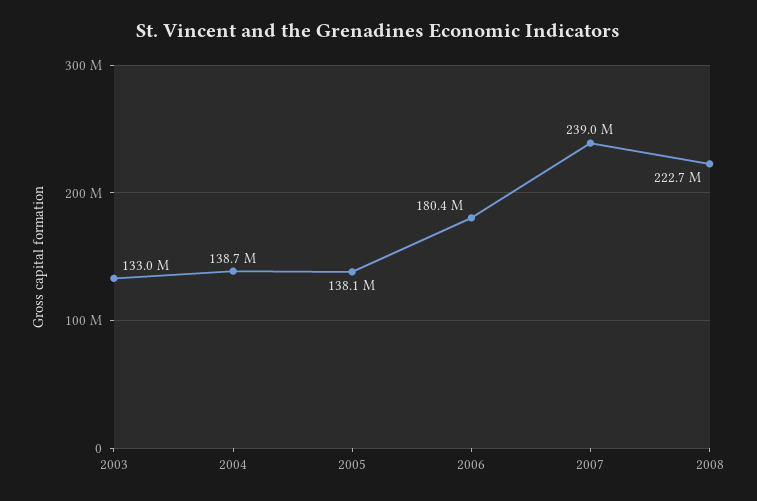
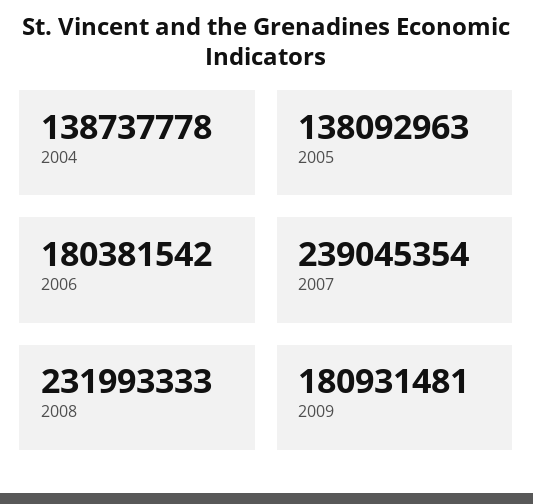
2003: 133000000 -> none
2008: 222700000 -> 231993333
2009: none -> 180931481

